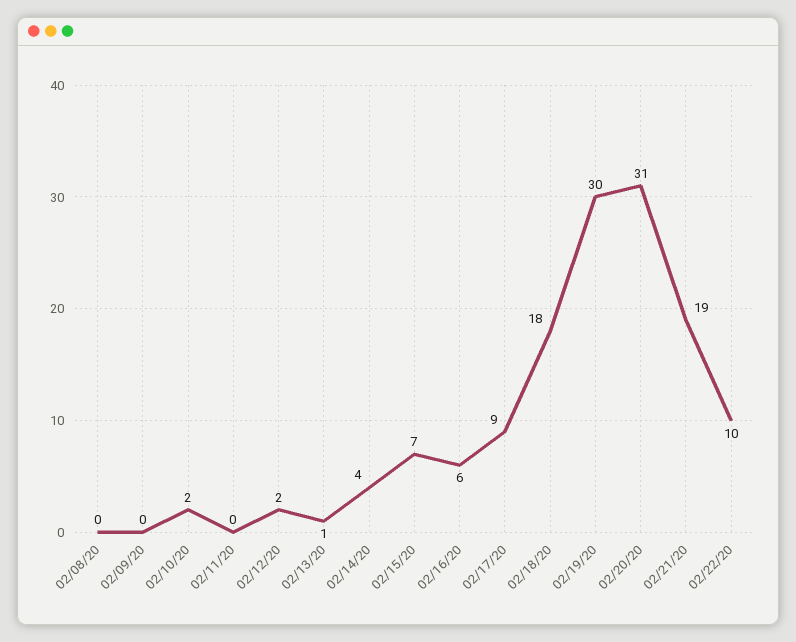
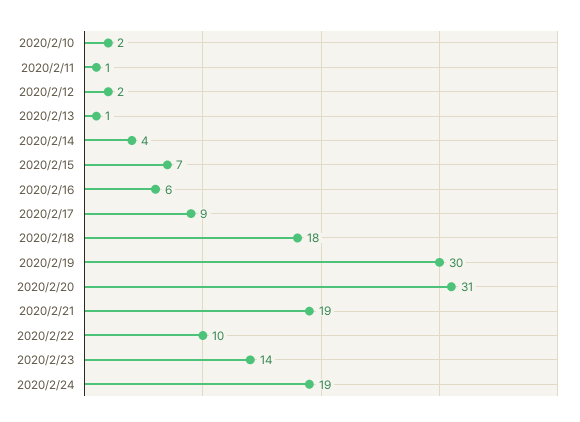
02/08/20: 0 -> none
02/09/20: 0 -> none
02/11/20: 0 -> 1
2020/2/23: none -> 14
2020/2/24: none -> 19

